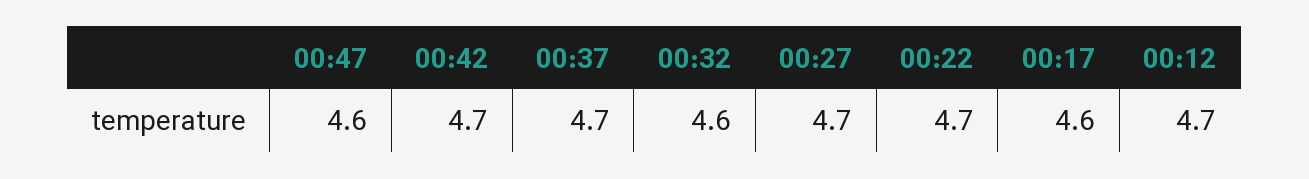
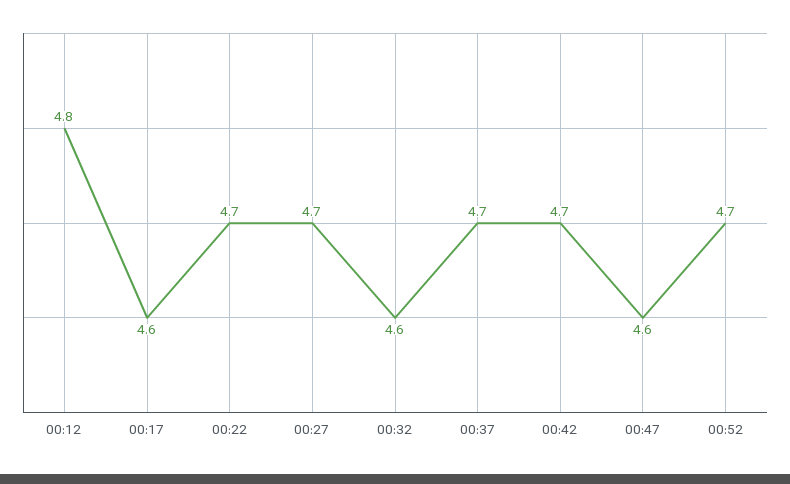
00:12: 4.7 -> 4.8
00:52: none -> 4.7

